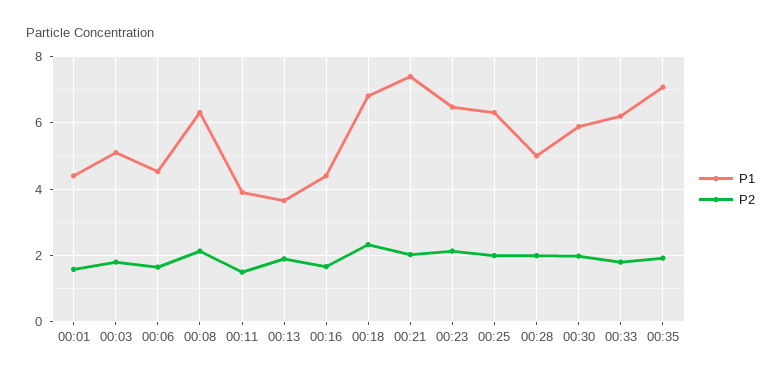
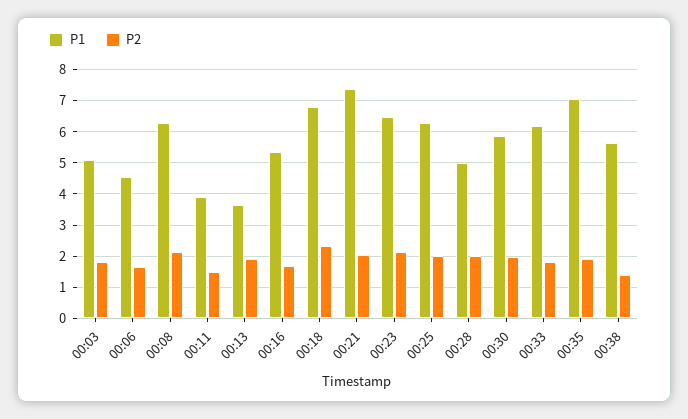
P1, 00:01: 4.4 -> none
P2, 00:01: 1.6 -> none
P1, 00:16: 4.4 -> 5.4
P1, 00:38: none -> 5.6
P2, 00:38: none -> 1.4

